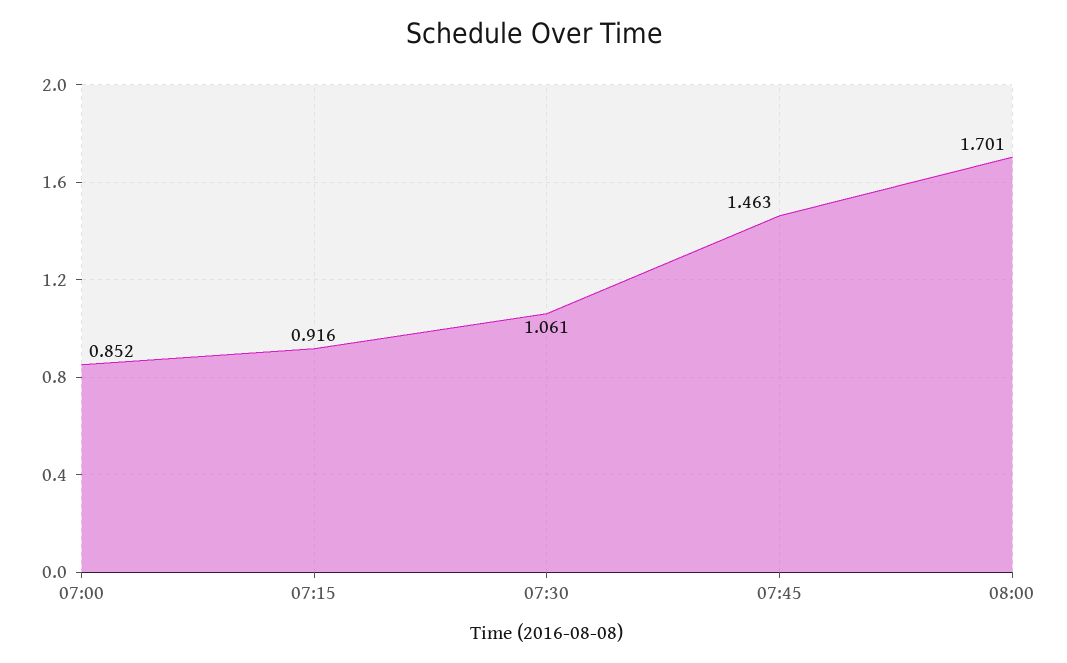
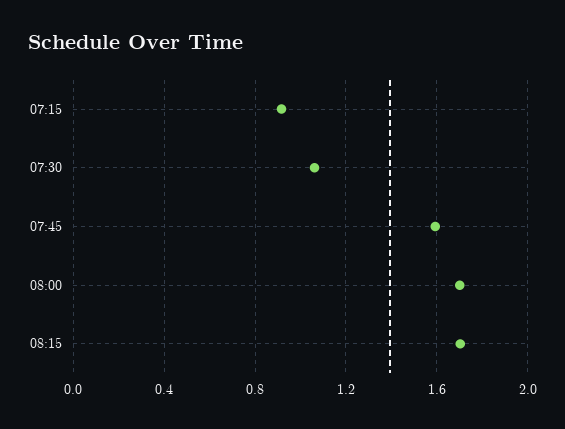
07:00: 0.852 -> none
07:45: 1.463 -> 1.6
08:15: none -> 1.7

